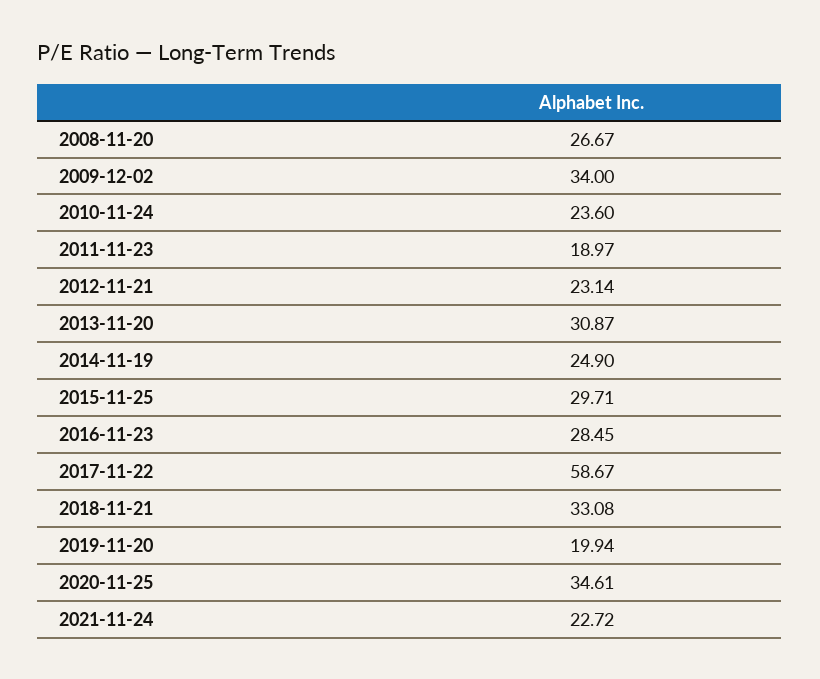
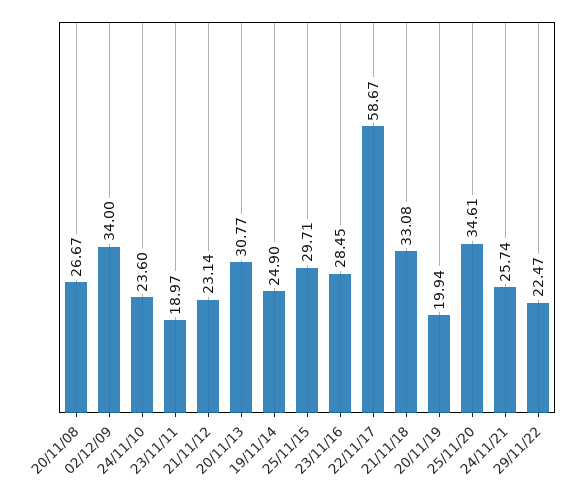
2013-11-20: 30.87 -> 30.77
2021-11-24: 22.72 -> 25.74
29/11/22: none -> 22.47

